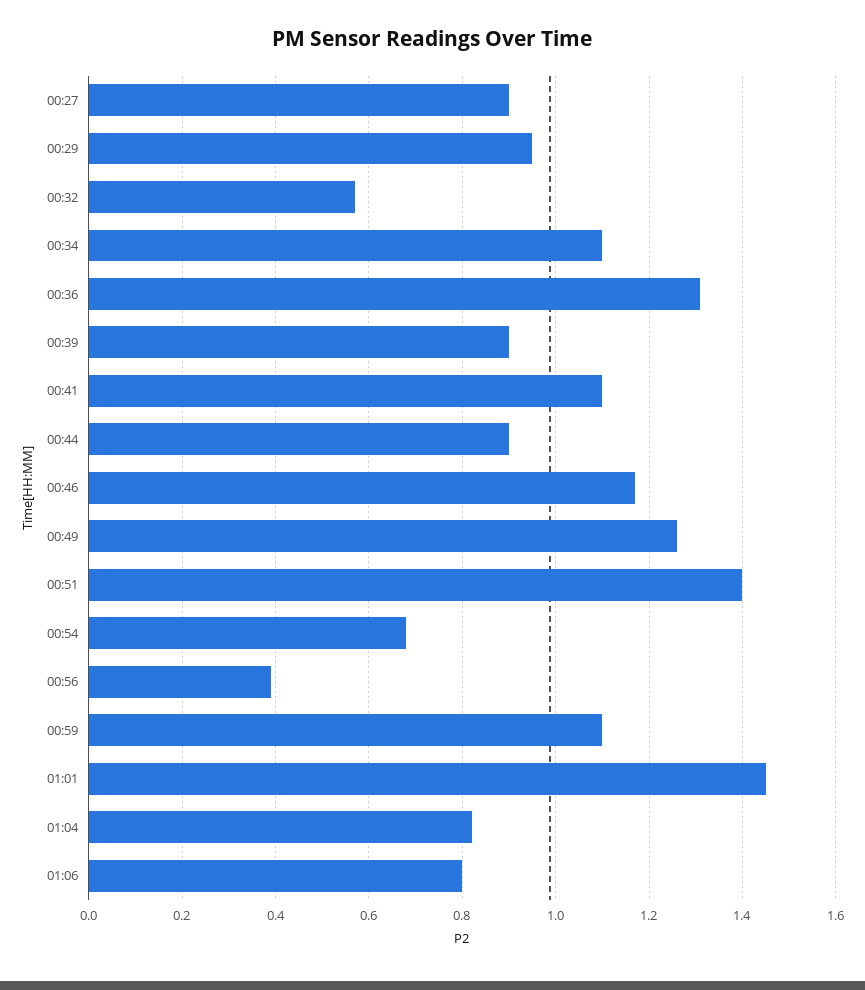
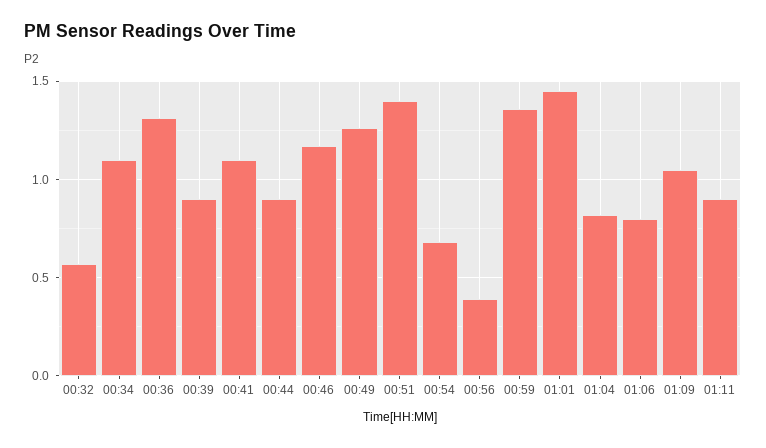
00:27: 0.9 -> none
00:29: 0.95 -> none
00:59: 1.1 -> 1.35
01:09: none -> 1.05
01:11: none -> 0.9

